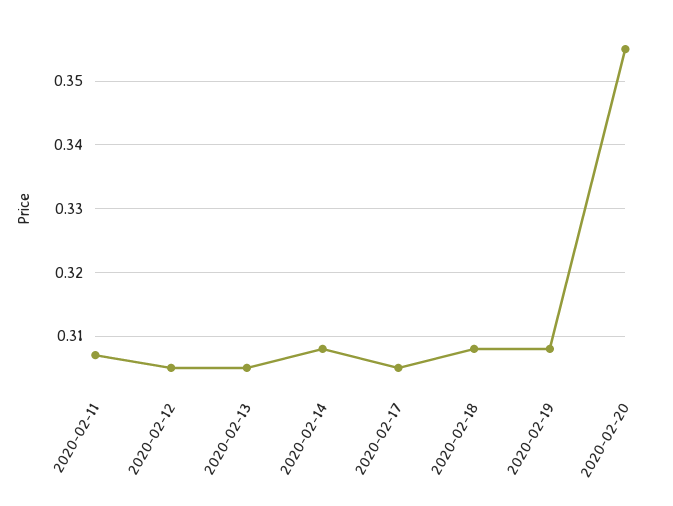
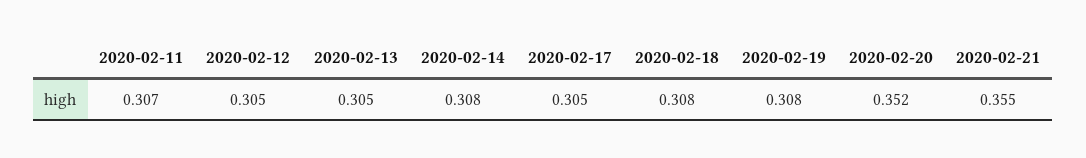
2020-02-20: 0.355 -> 0.352
2020-02-21: none -> 0.355

